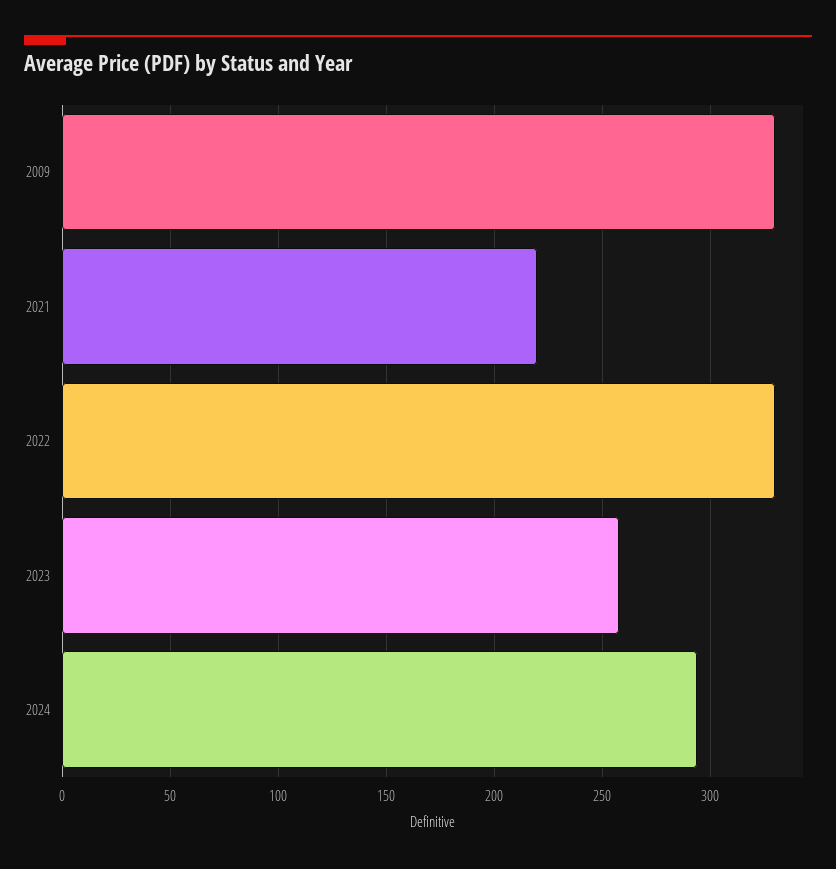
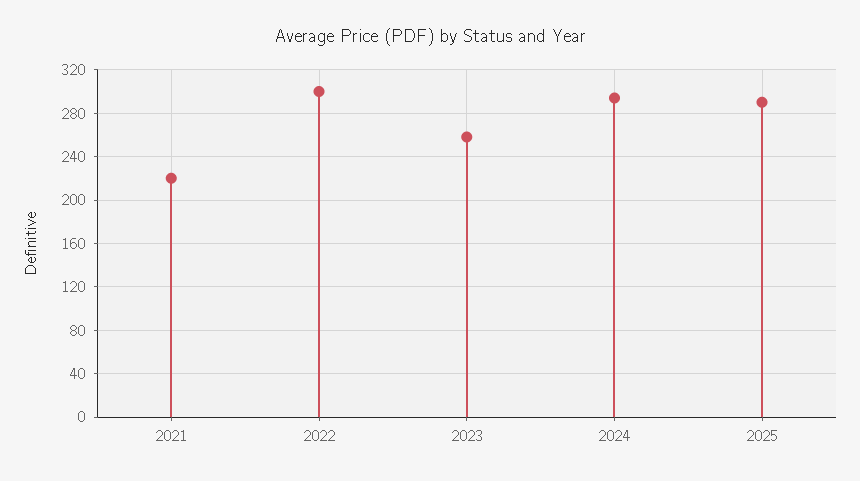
2009: 330 -> none
2022: 330 -> 300
2025: none -> 290

